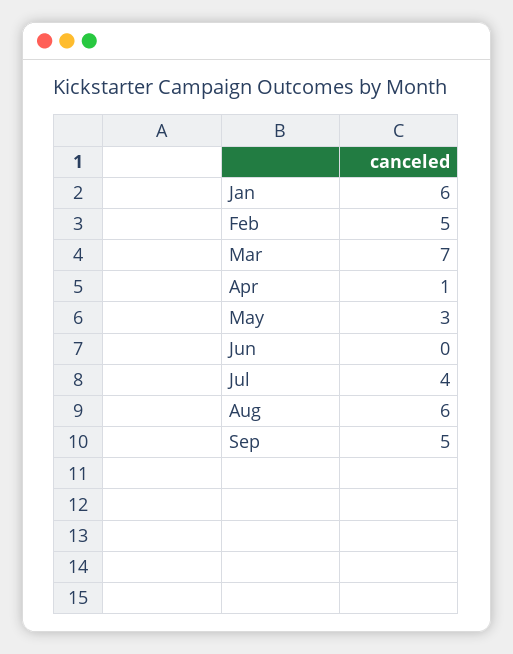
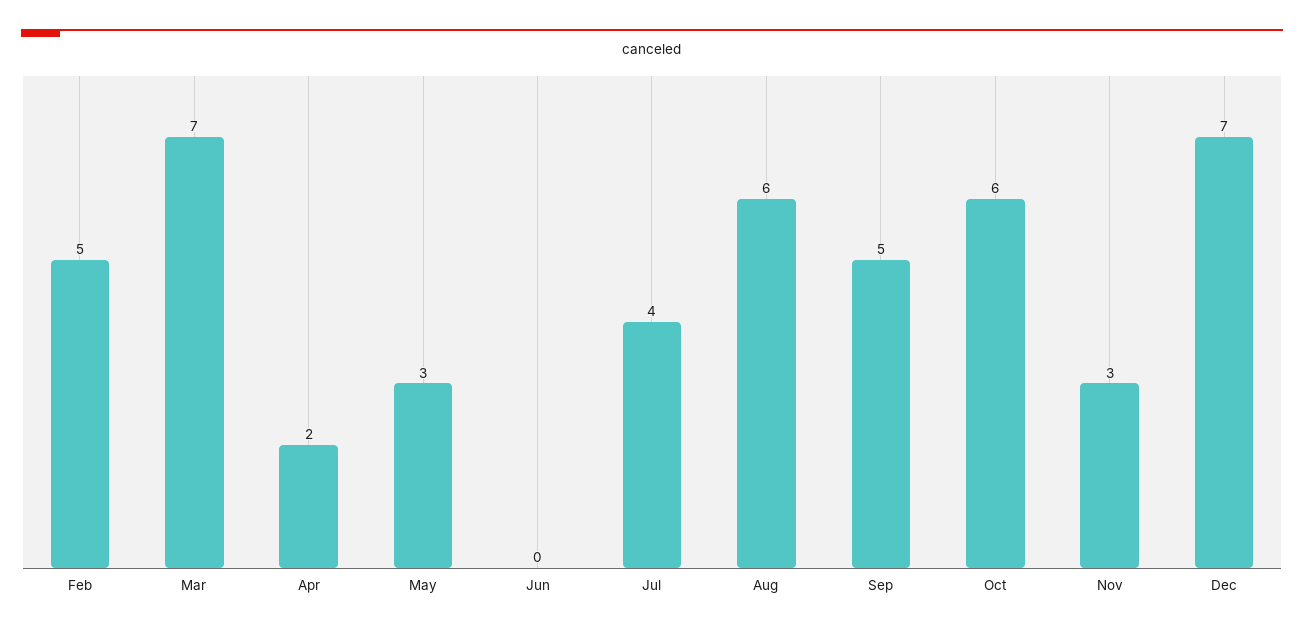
Jan: 6 -> none
Apr: 1 -> 2
Oct: none -> 6
Nov: none -> 3
Dec: none -> 7

